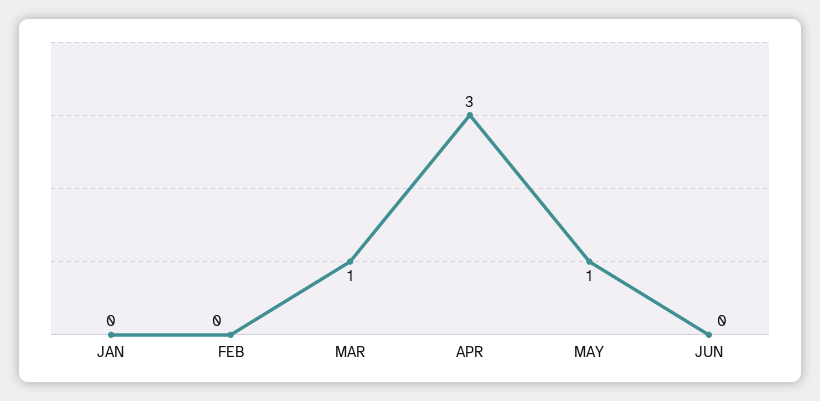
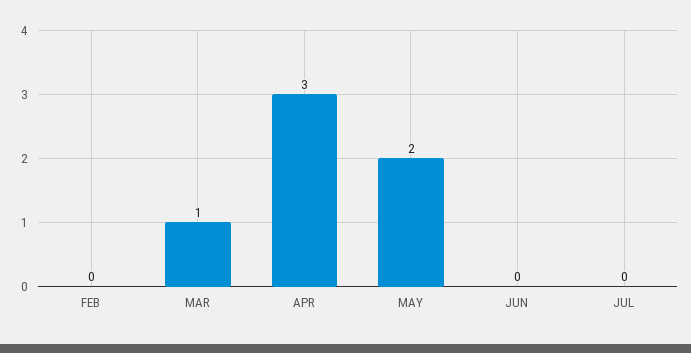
JAN: 0 -> none
MAY: 1 -> 2
JUL: none -> 0

